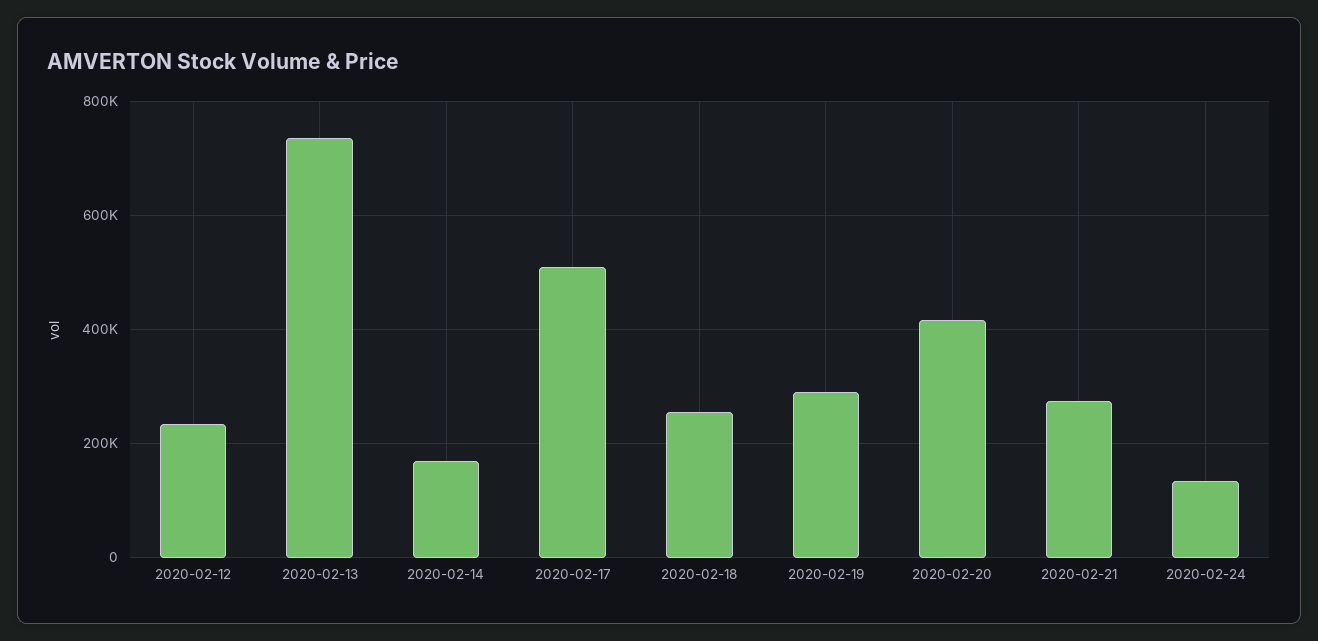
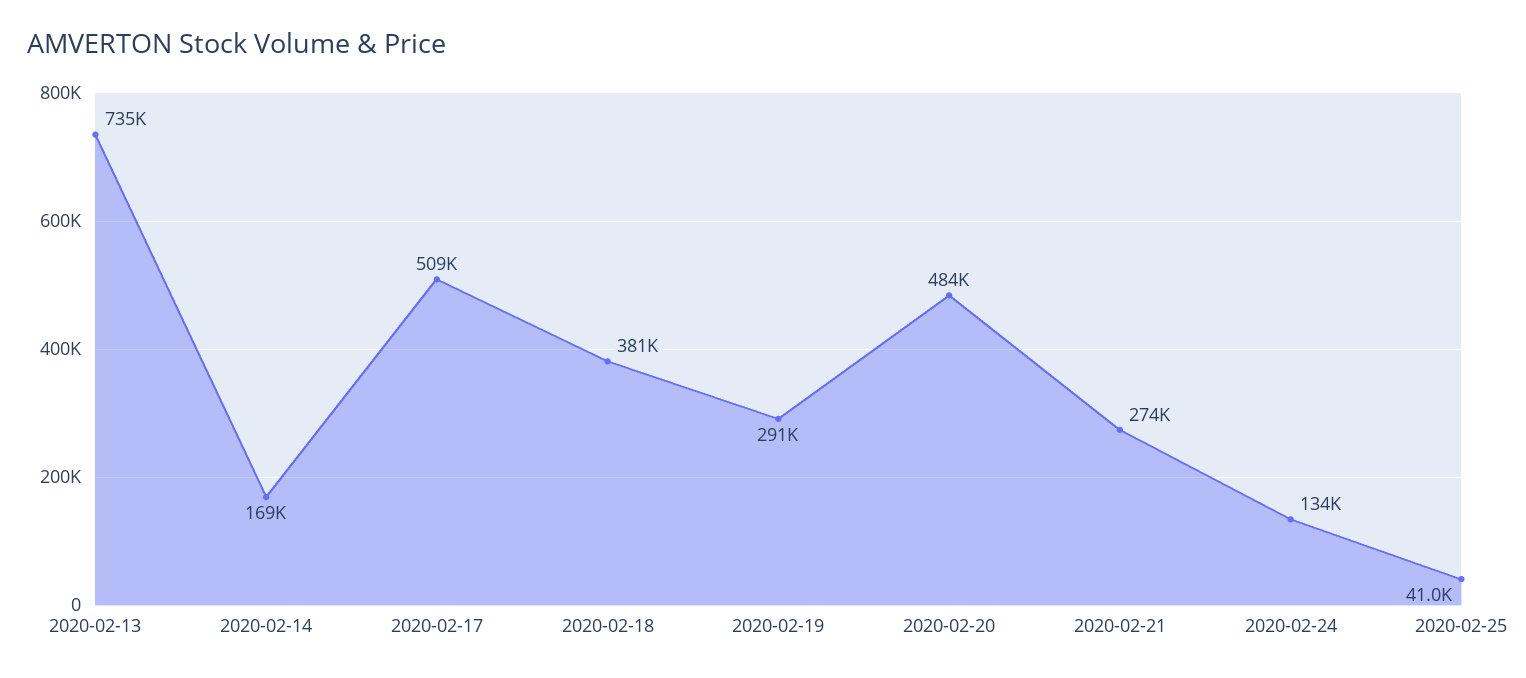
2020-02-12: 240000 -> none
2020-02-18: 260000 -> 381000
2020-02-20: 420000 -> 484000
2020-02-25: none -> 41000

